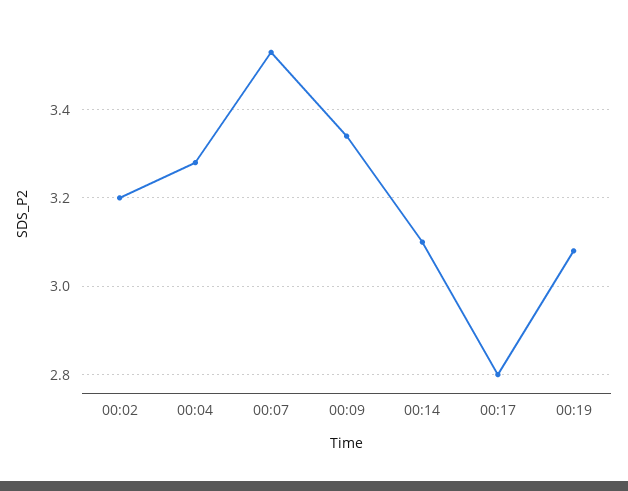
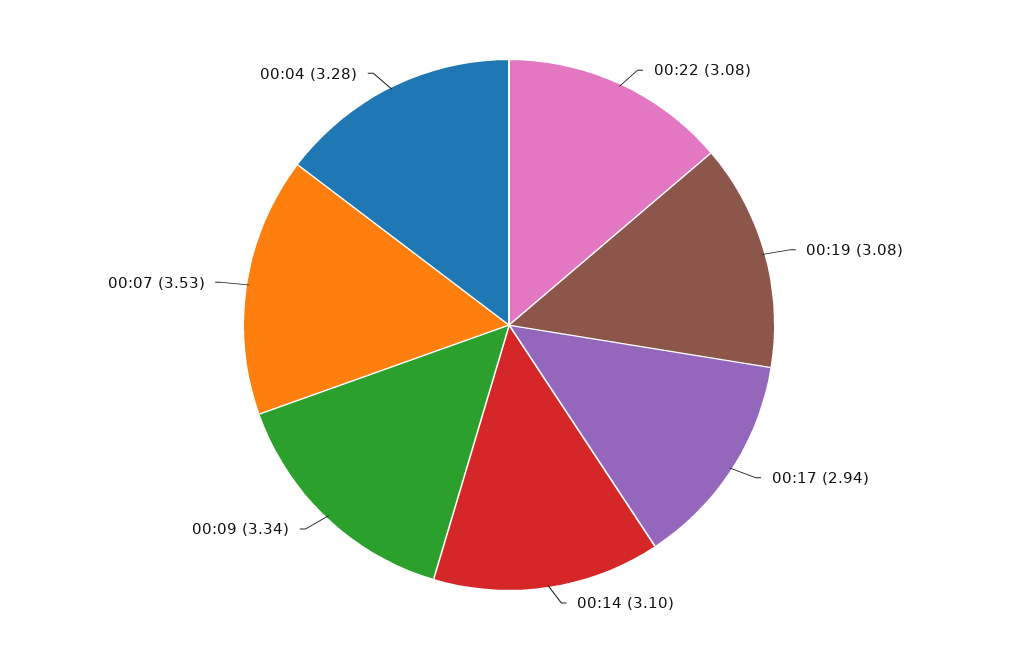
00:02: 3.2 -> none
00:17: 2.8 -> 2.94
00:22: none -> 3.08

